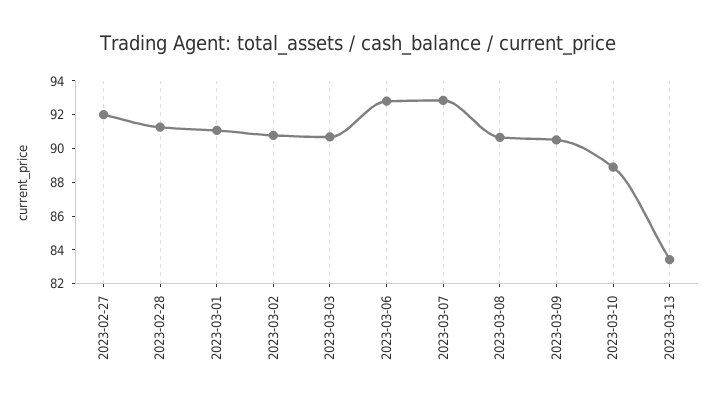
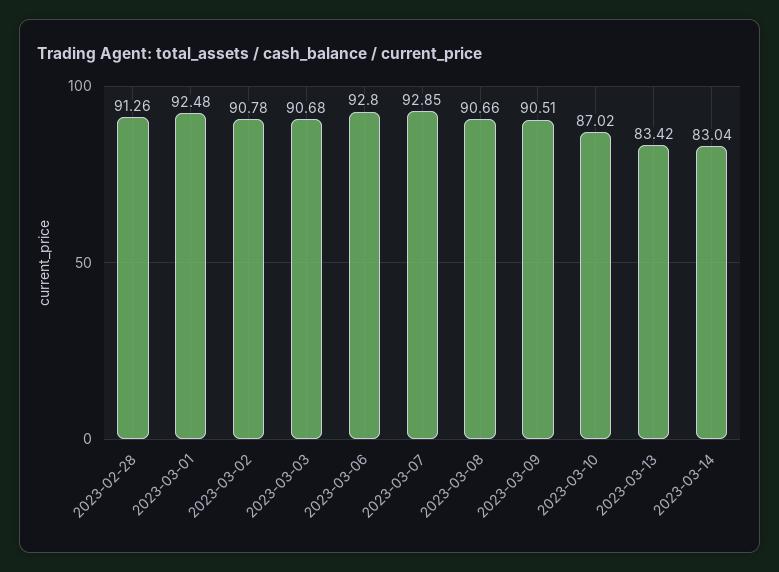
2023-02-27: 92 -> none
2023-03-01: 91 -> 92.48
2023-03-10: 89 -> 87.02
2023-03-14: none -> 83.04

